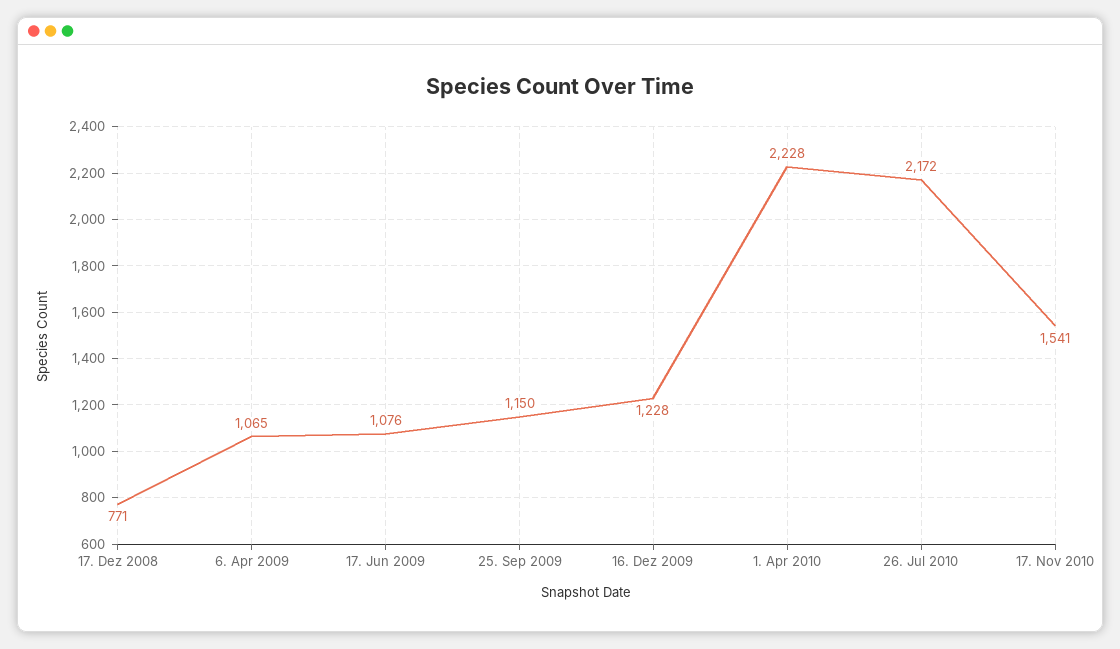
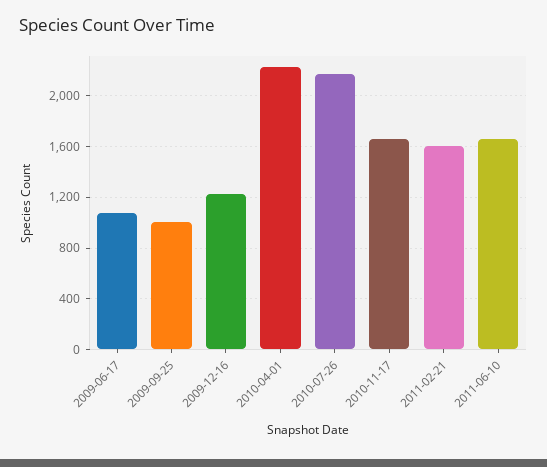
17. Dez 2008: 771 -> none
6. Apr 2009: 1065 -> none
25. Sep 2009: 1150 -> 1000
17. Nov 2010: 1541 -> 1650
2011-02-21: none -> 1600
2011-06-10: none -> 1650

